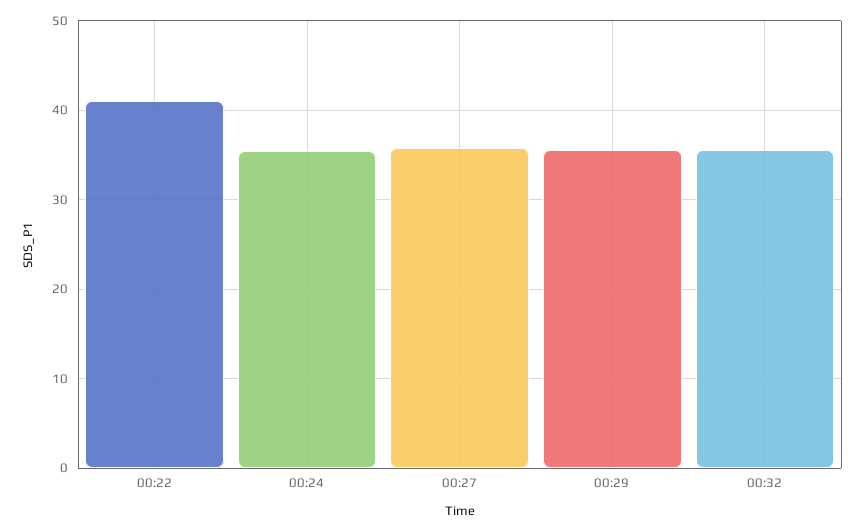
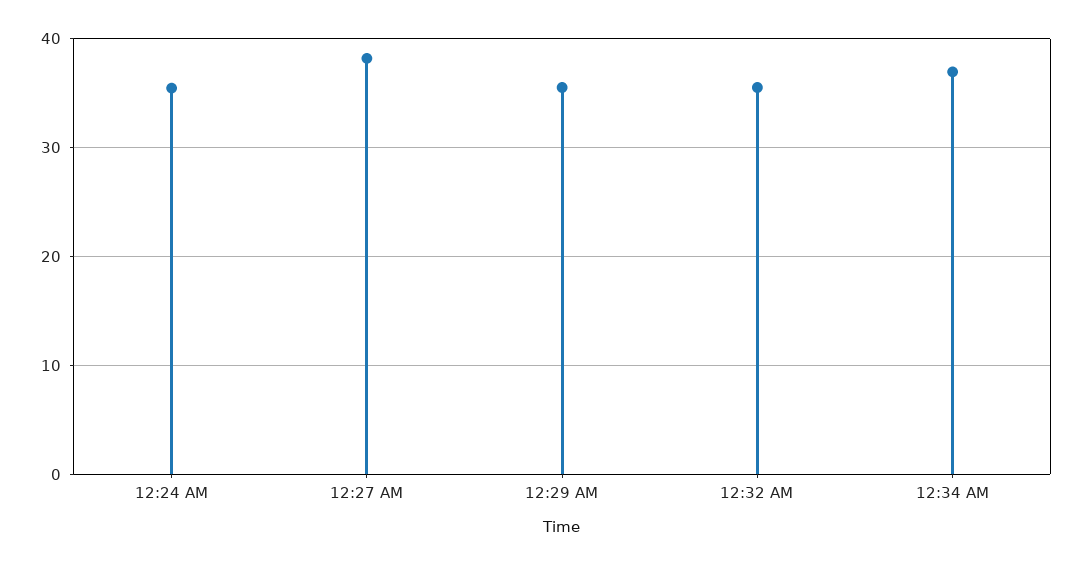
00:22: 41 -> none
00:27: 36 -> 38
12:34 AM: none -> 37

